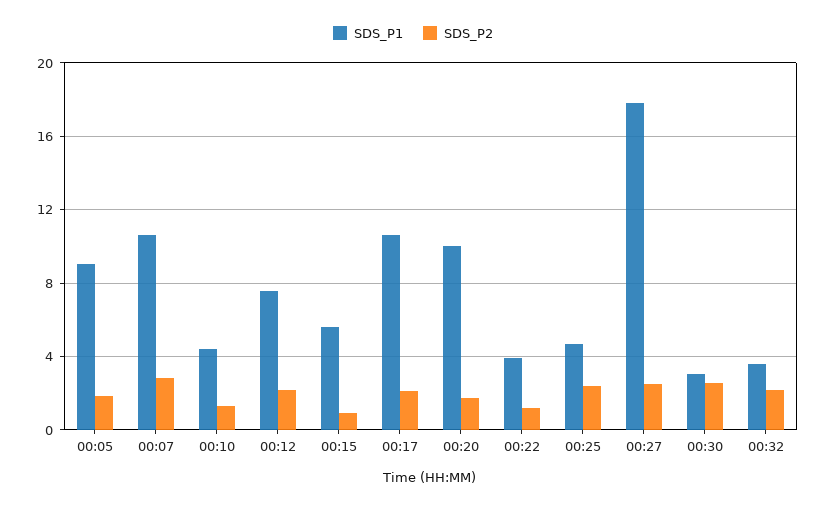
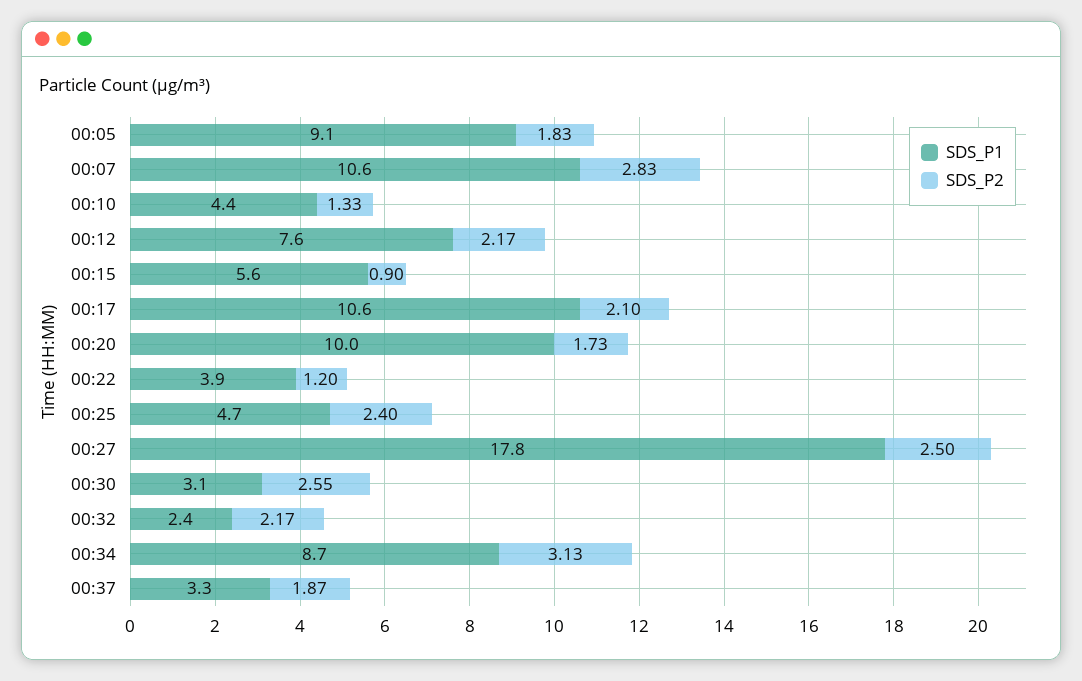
SDS_P1, 00:32: 3.5 -> 2.4
SDS_P1, 00:34: none -> 8.7
SDS_P2, 00:34: none -> 3.13
SDS_P1, 00:37: none -> 3.3
SDS_P2, 00:37: none -> 1.87

